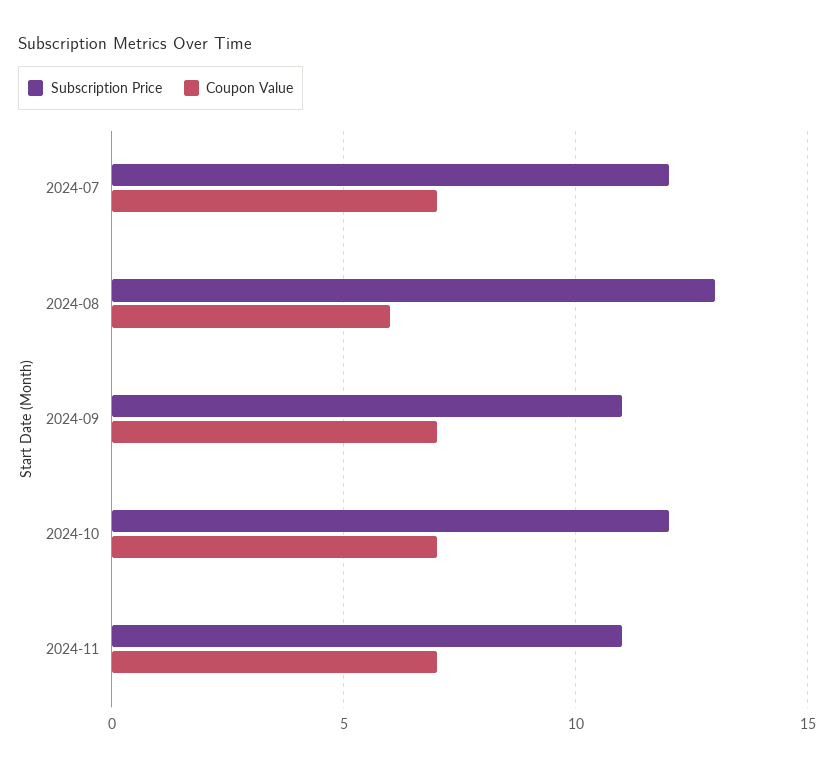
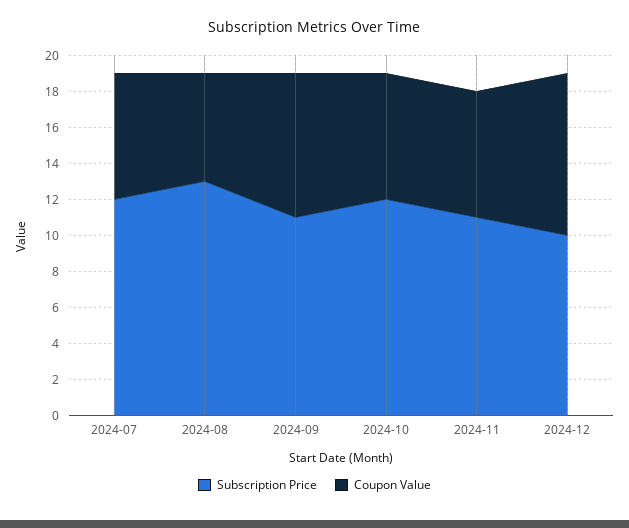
Coupon Value, 2024-09: 7 -> 8
Subscription Price, 2024-12: none -> 10
Coupon Value, 2024-12: none -> 9

